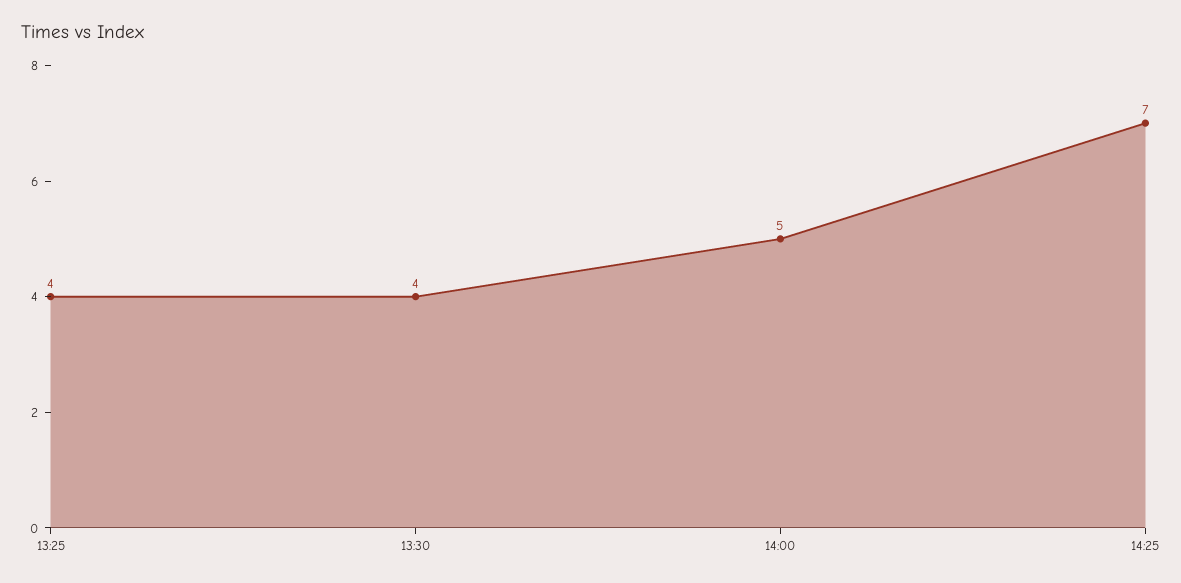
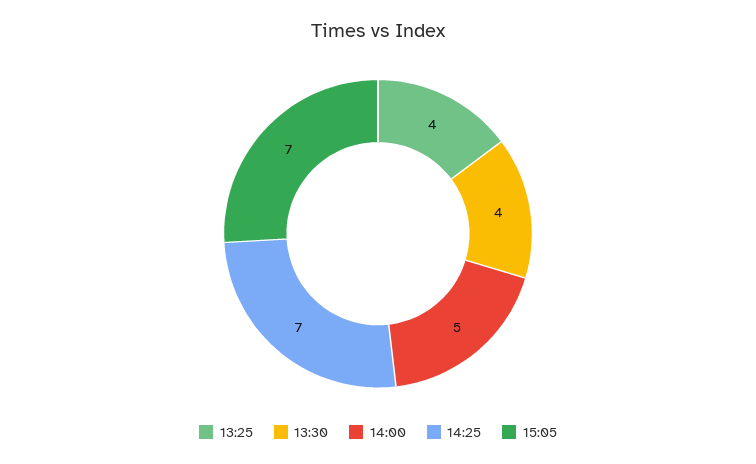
15:05: none -> 7

